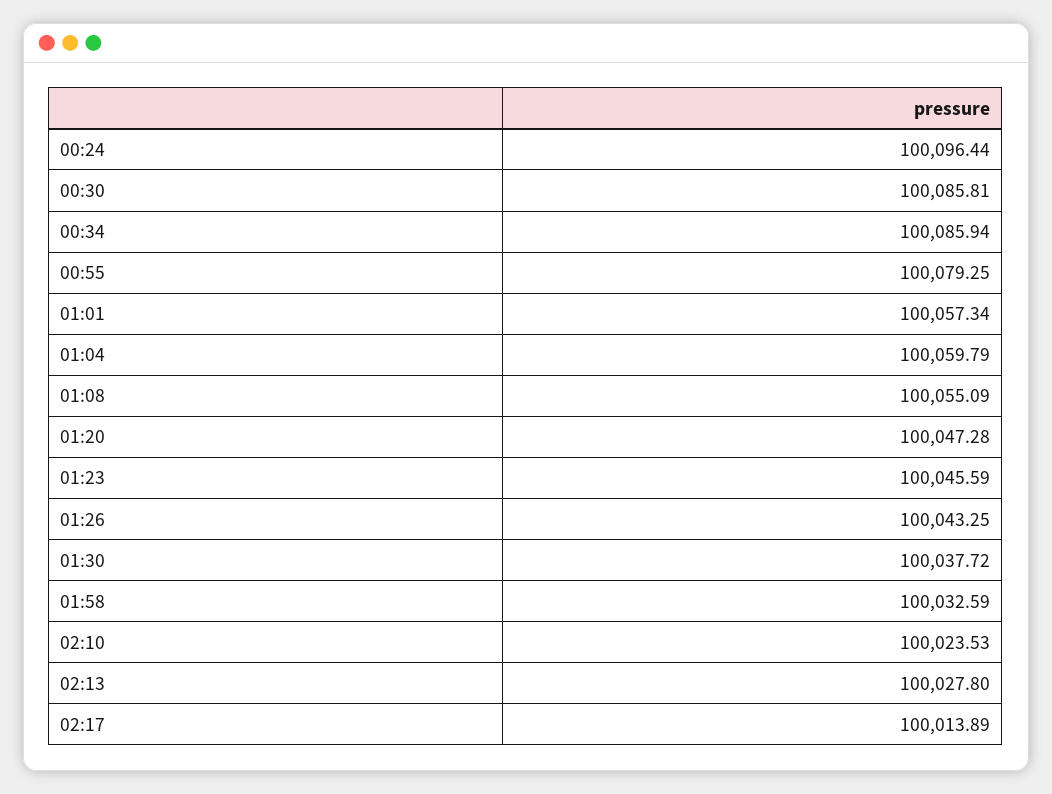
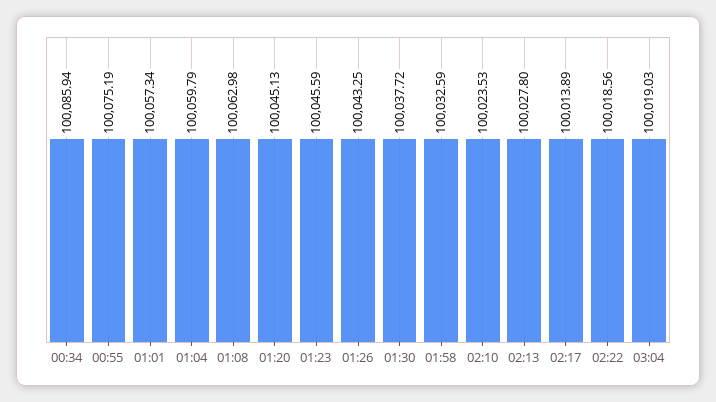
00:24: 100096.44 -> none
00:30: 100085.81 -> none
00:55: 100079.25 -> 100075.19
01:08: 100055.09 -> 100062.98
01:20: 100047.28 -> 100045.13
02:22: none -> 100018.56
03:04: none -> 100019.03

